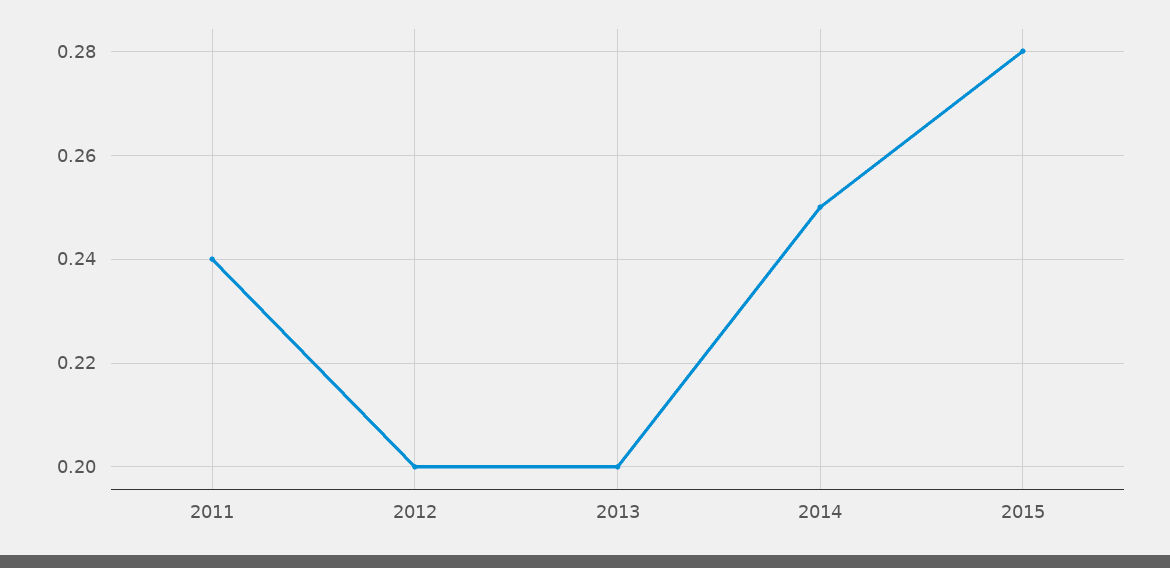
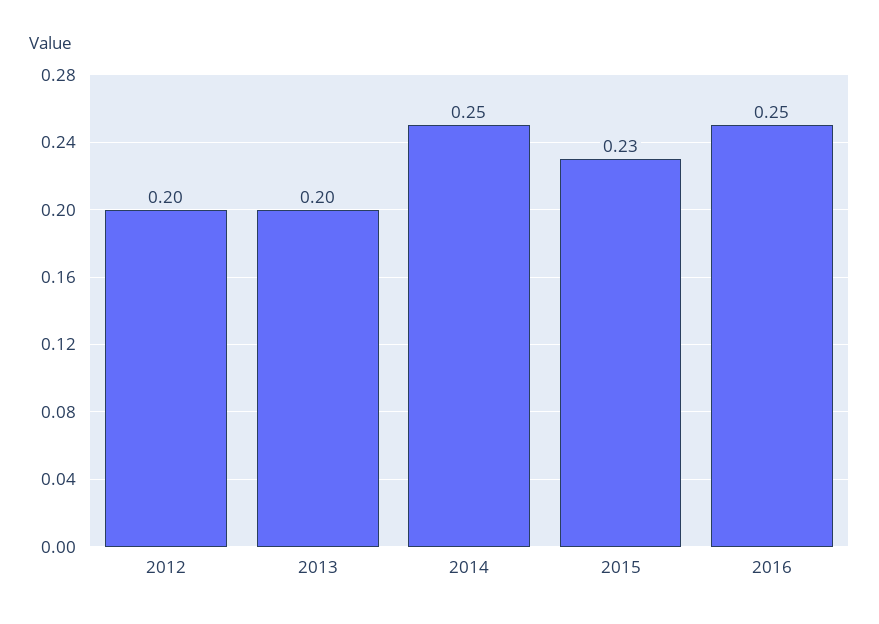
2011: 0.24 -> none
2015: 0.28 -> 0.23
2016: none -> 0.25

